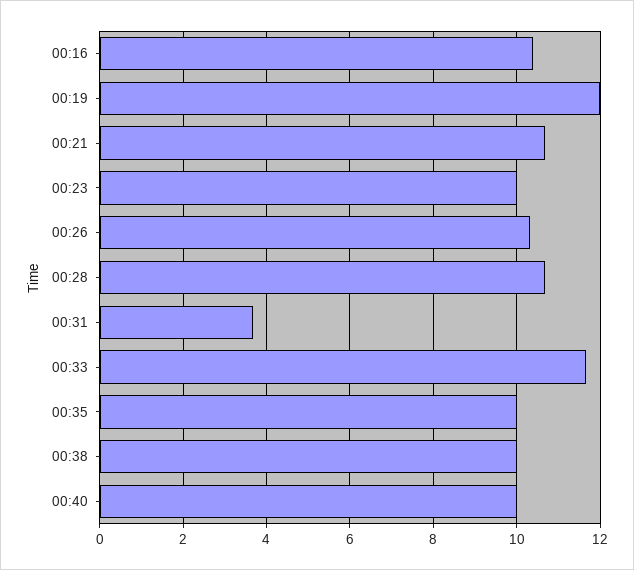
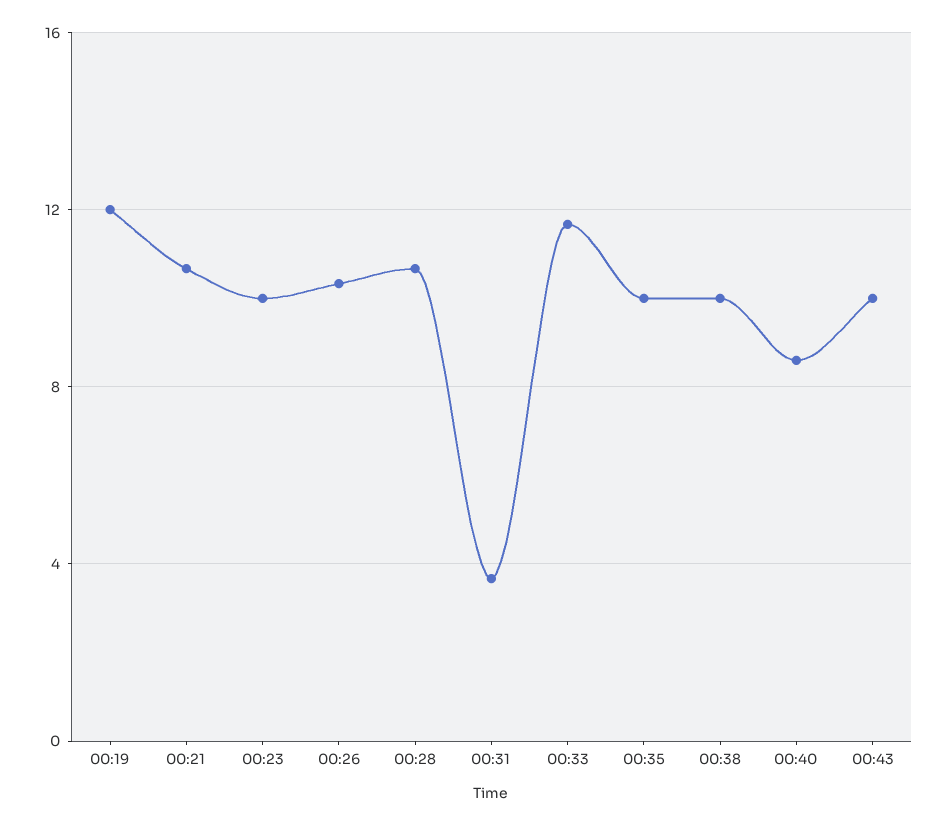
00:16: 10.4 -> none
00:40: 10 -> 8.5
00:43: none -> 10

